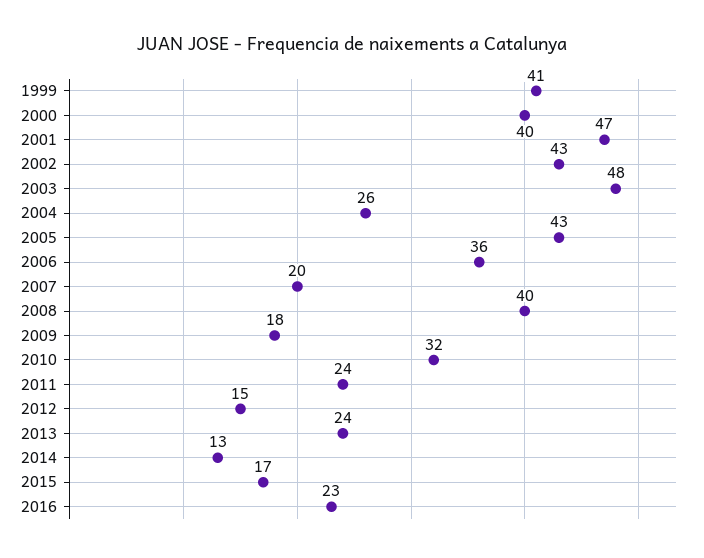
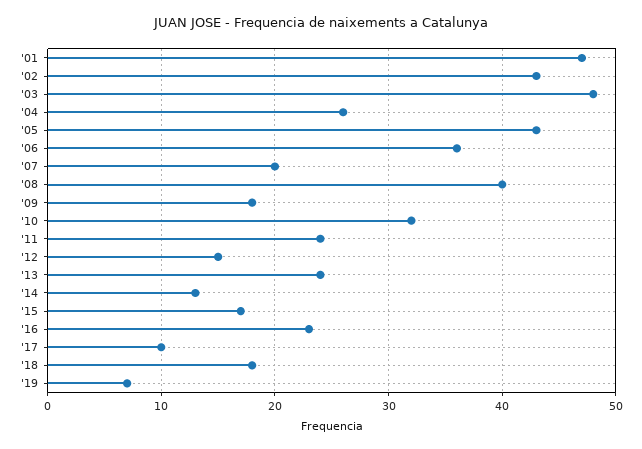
1999: 41 -> none
2000: 40 -> none
'17: none -> 10
'18: none -> 18
'19: none -> 7

